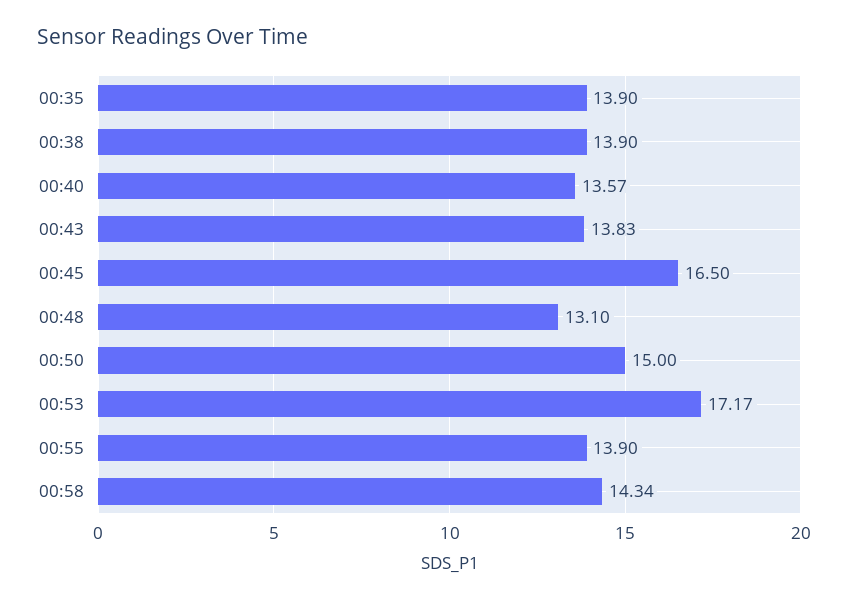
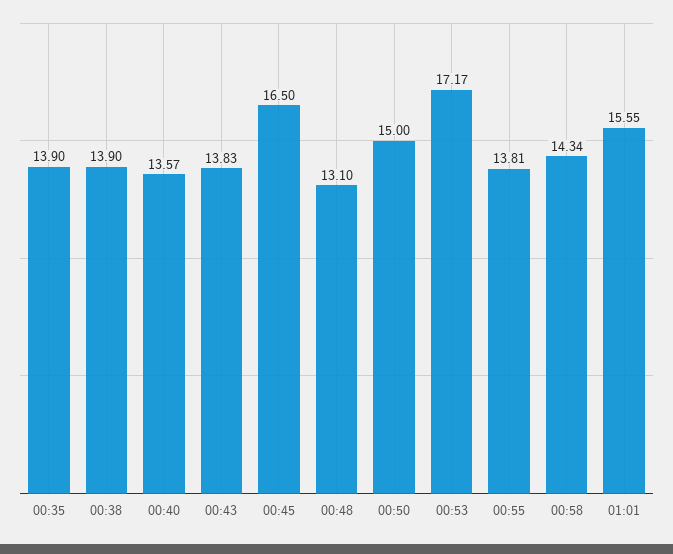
00:55: 13.9 -> 13.81
01:01: none -> 15.55

